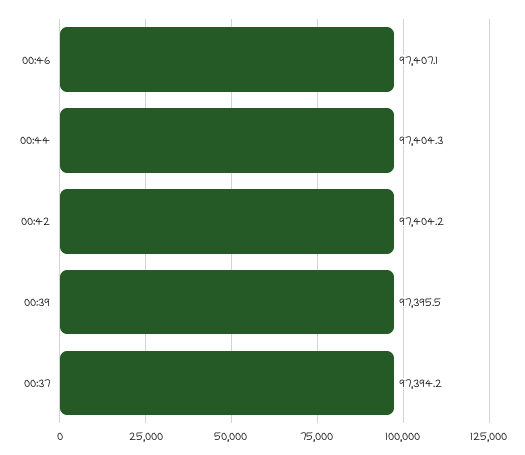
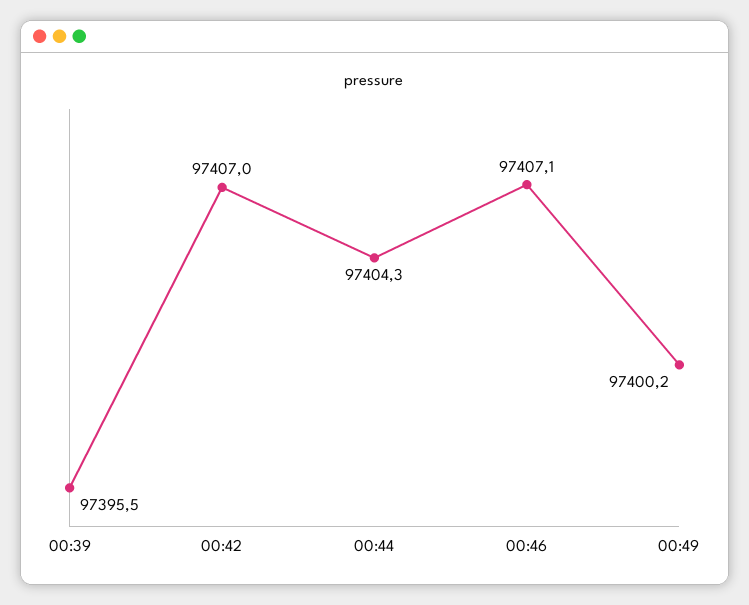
00:42: 97404.2 -> 97407
00:37: 97394.2 -> none
00:49: none -> 97400.2

